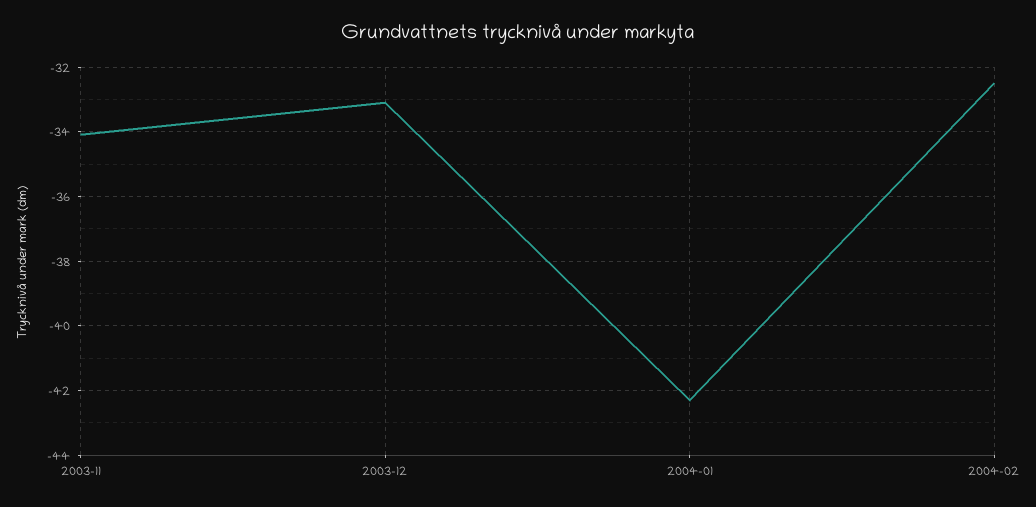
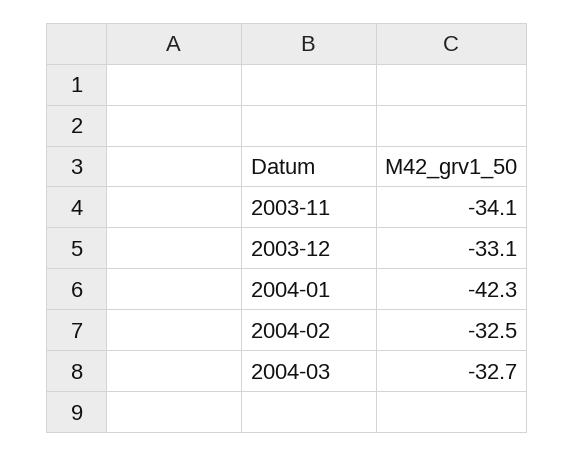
2004-03: none -> -32.7

